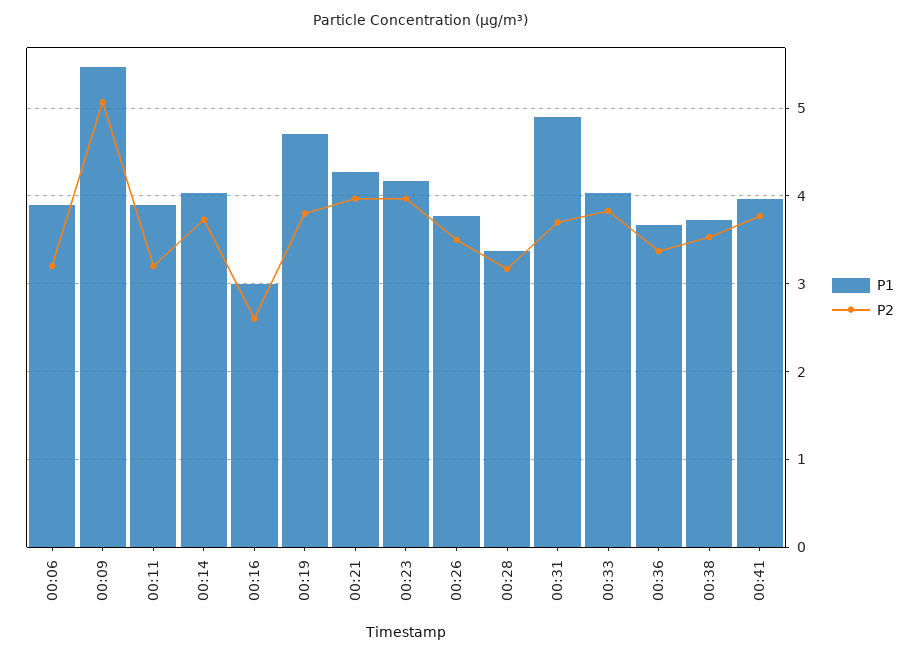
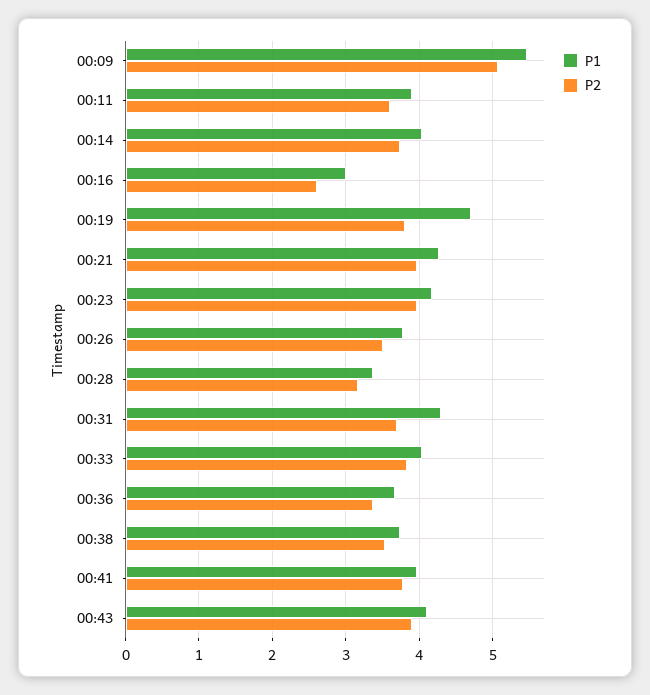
P1, 00:06: 3.9 -> none
P2, 00:06: 3.2 -> none
P2, 00:11: 3.2 -> 3.6
P1, 00:31: 4.9 -> 4.3
P1, 00:43: none -> 4.1
P2, 00:43: none -> 3.9

